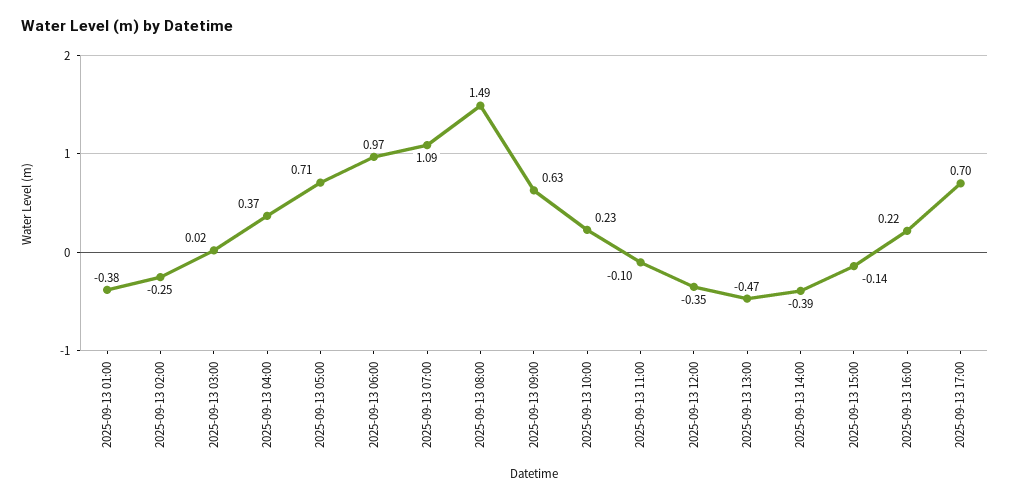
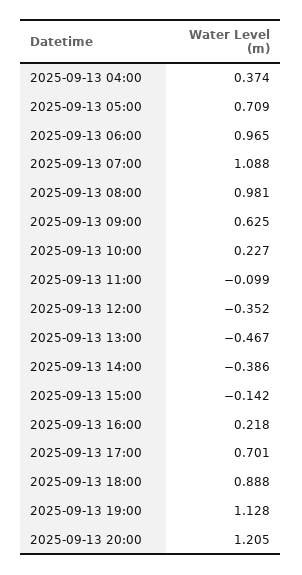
2025-09-13 01:00: -0.38 -> none
2025-09-13 02:00: -0.25 -> none
2025-09-13 03:00: 0.02 -> none
2025-09-13 08:00: 1.49 -> 0.981
2025-09-13 18:00: none -> 0.888
2025-09-13 19:00: none -> 1.128
2025-09-13 20:00: none -> 1.205

